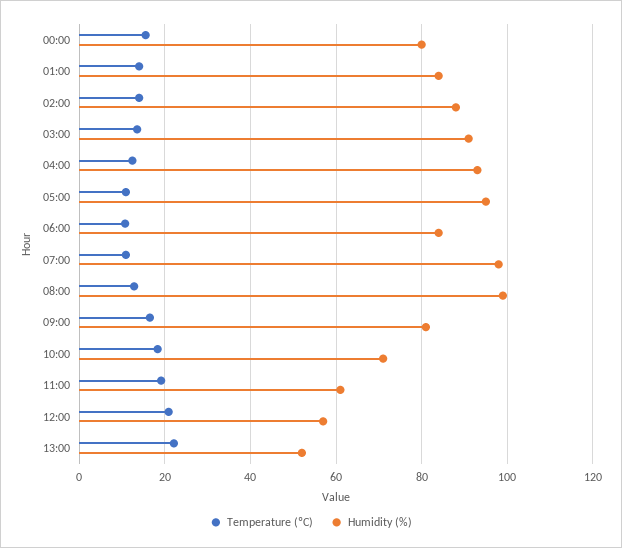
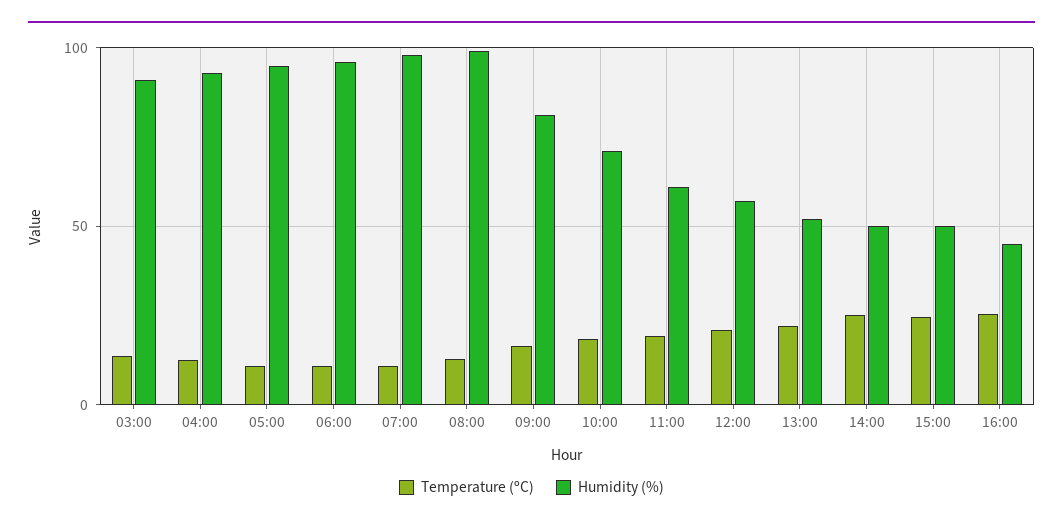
Temperature (ºC), 00:00: 16 -> none
Humidity (%), 00:00: 80 -> none
Temperature (ºC), 01:00: 14 -> none
Humidity (%), 01:00: 84 -> none
Temperature (ºC), 02:00: 14 -> none
Humidity (%), 02:00: 88 -> none
Humidity (%), 06:00: 84 -> 95
Temperature (ºC), 14:00: none -> 25
Humidity (%), 14:00: none -> 50
Temperature (ºC), 15:00: none -> 25
Humidity (%), 15:00: none -> 50
Temperature (ºC), 16:00: none -> 25
Humidity (%), 16:00: none -> 45

